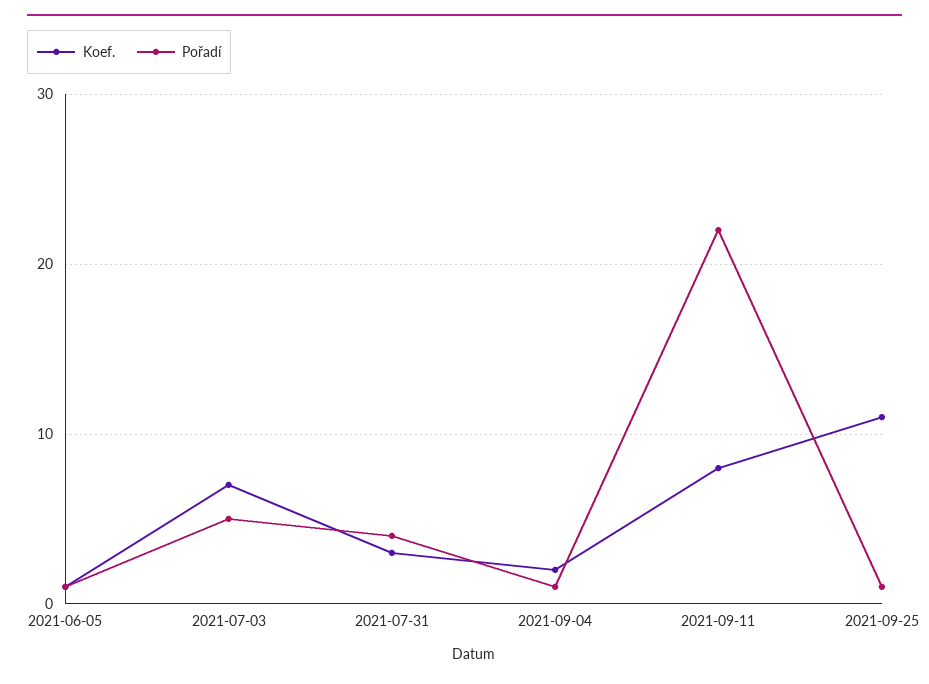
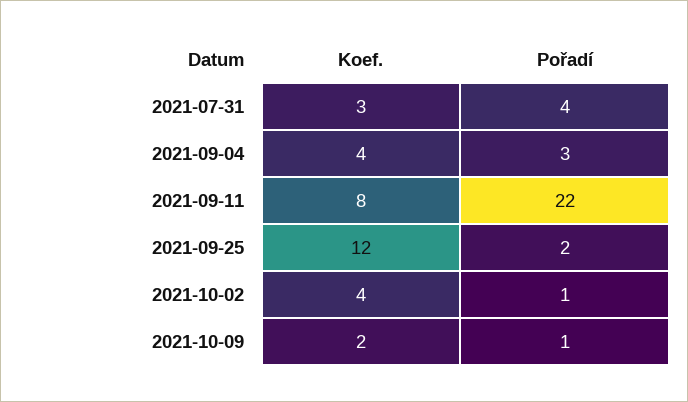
Koef., 2021-06-05: 1 -> none
Pořadí, 2021-06-05: 1 -> none
Koef., 2021-07-03: 7 -> none
Pořadí, 2021-07-03: 5 -> none
Koef., 2021-09-04: 2 -> 4
Pořadí, 2021-09-04: 1 -> 3
Koef., 2021-09-25: 11 -> 12
Pořadí, 2021-09-25: 1 -> 2
Koef., 2021-10-02: none -> 4
Pořadí, 2021-10-02: none -> 1
Koef., 2021-10-09: none -> 2
Pořadí, 2021-10-09: none -> 1

